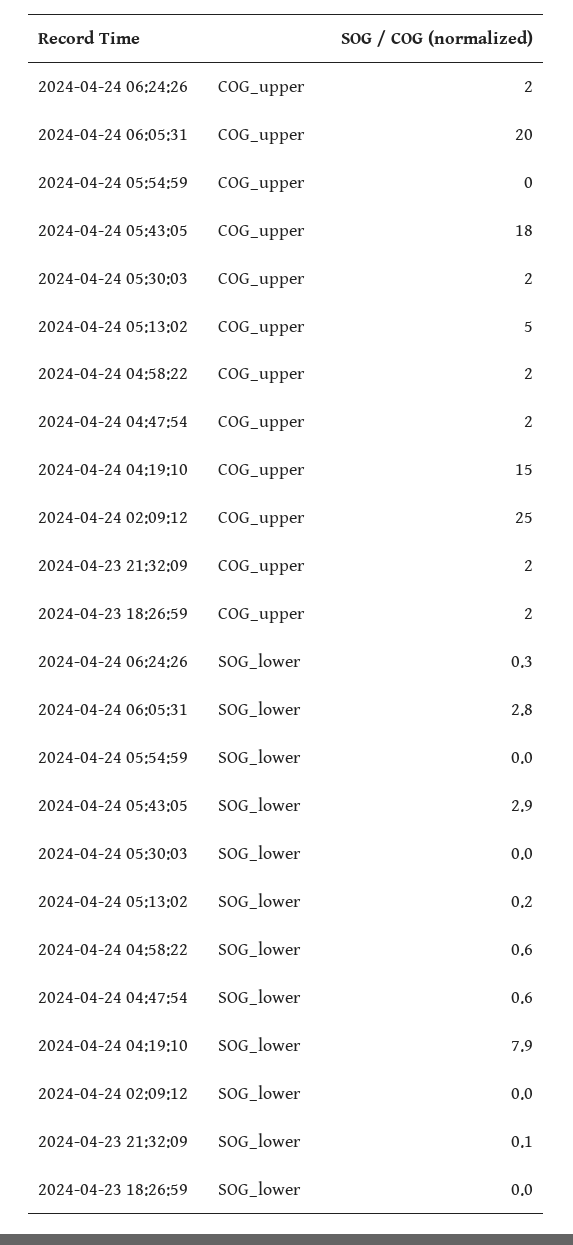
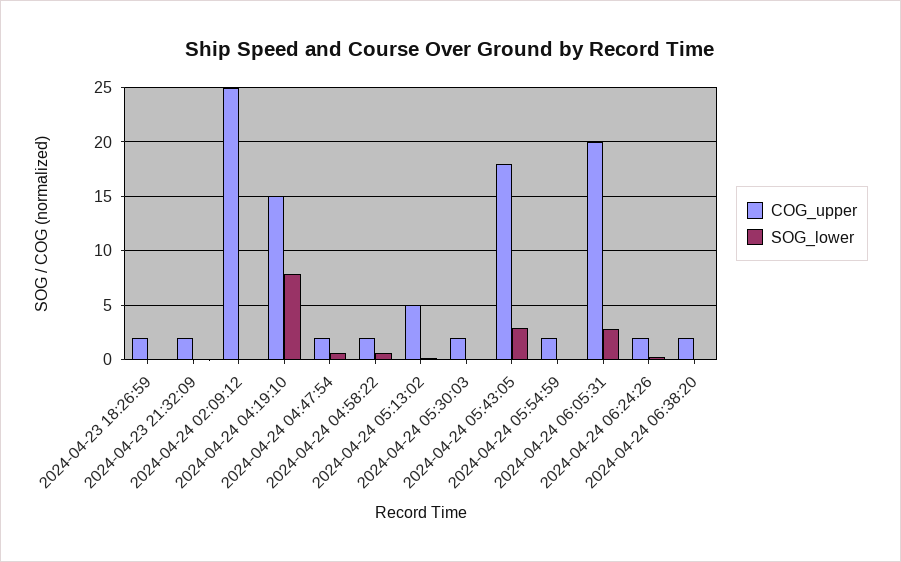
COG_upper, 2024-04-24 05:54:59: 0 -> 2
COG_upper, 2024-04-24 06:38:20: none -> 2
SOG_lower, 2024-04-24 06:38:20: none -> 0

